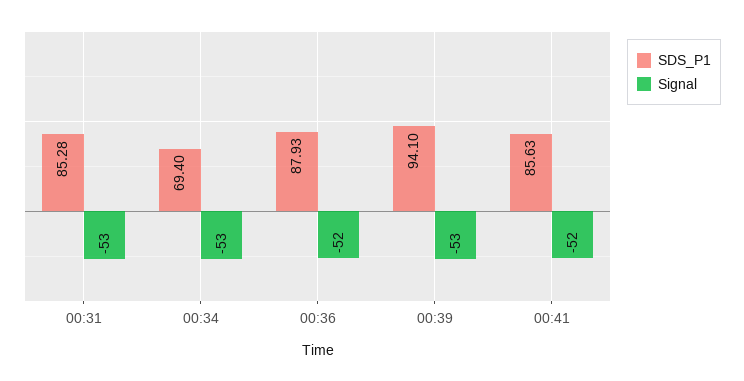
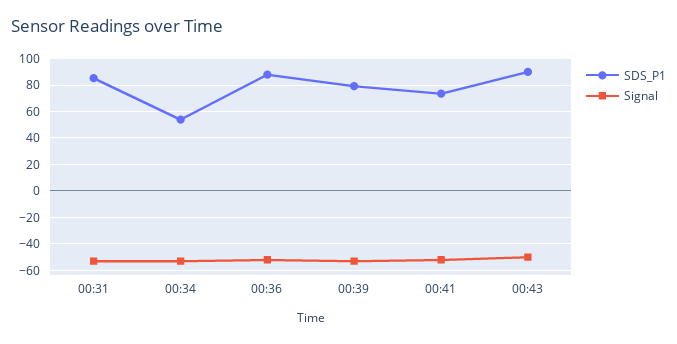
SDS_P1, 00:34: 69.4 -> 55
SDS_P1, 00:39: 94.1 -> 80
SDS_P1, 00:41: 85.63 -> 75
SDS_P1, 00:43: none -> 90
Signal, 00:43: none -> -50

